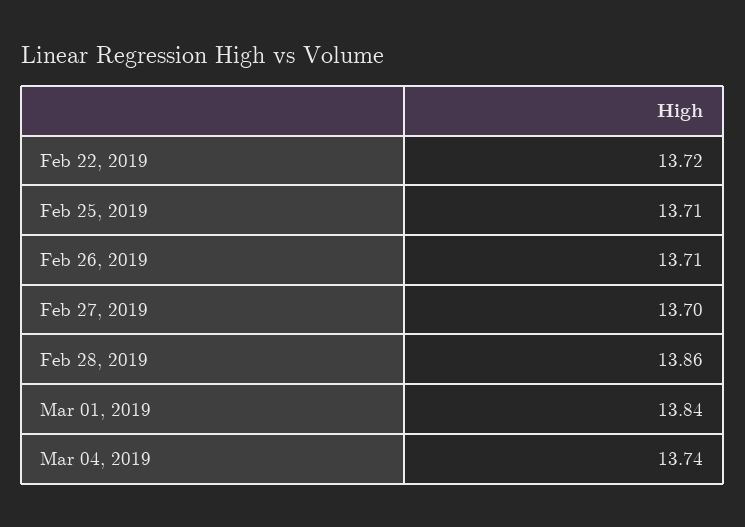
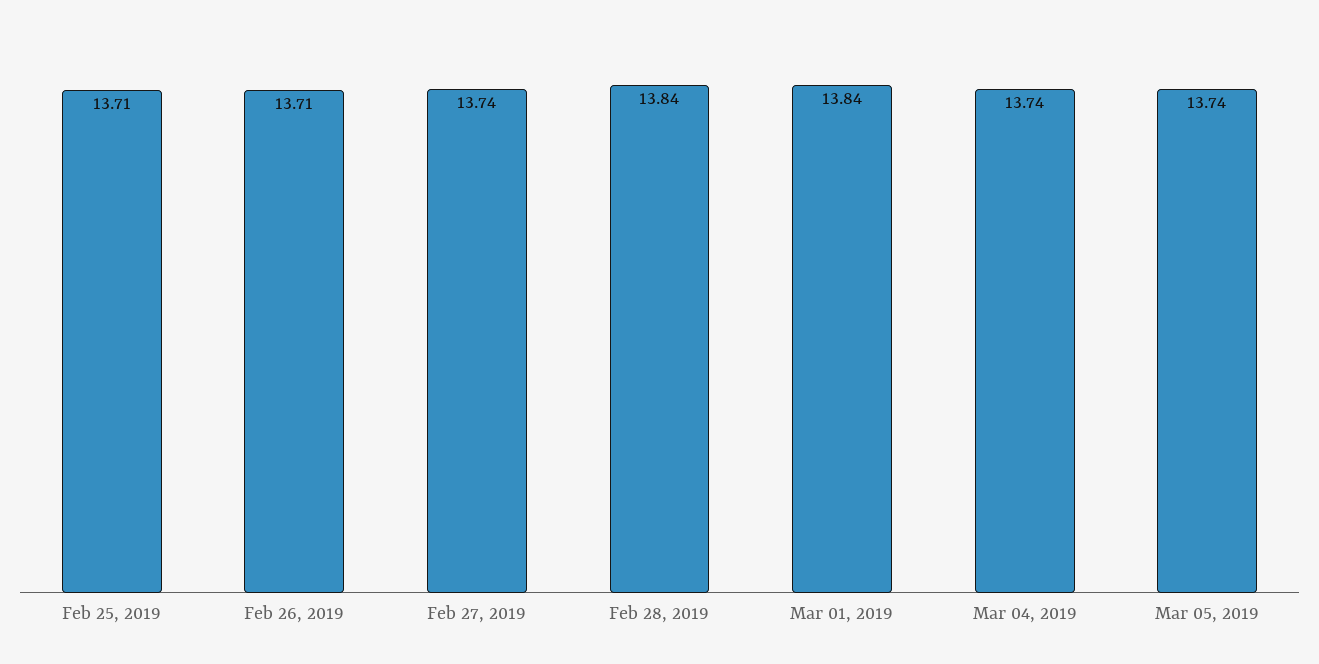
Feb 22, 2019: 13.72 -> none
Feb 27, 2019: 13.7 -> 13.74
Feb 28, 2019: 13.86 -> 13.84
Mar 05, 2019: none -> 13.74

